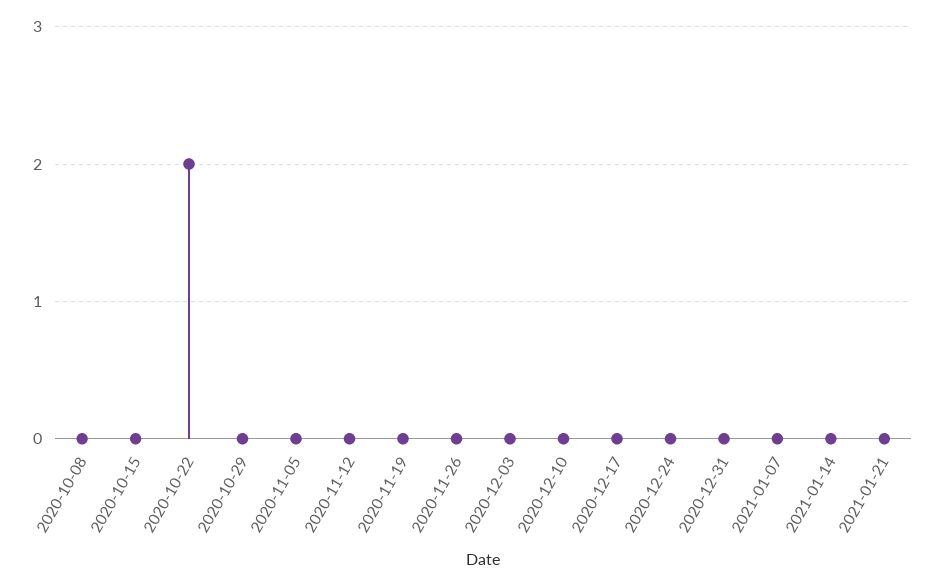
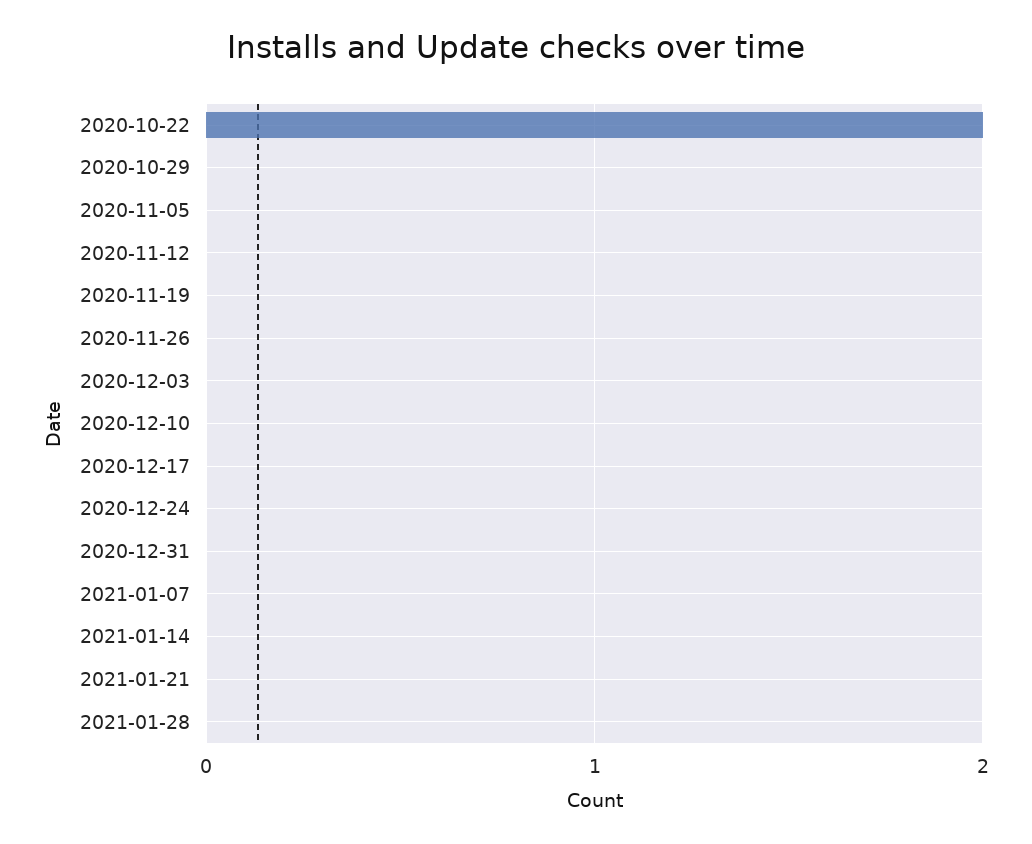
2020-10-08: 0 -> none
2020-10-15: 0 -> none
2021-01-28: none -> 0

